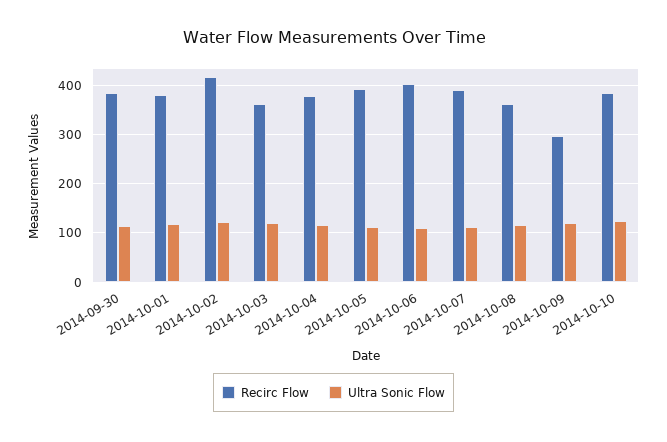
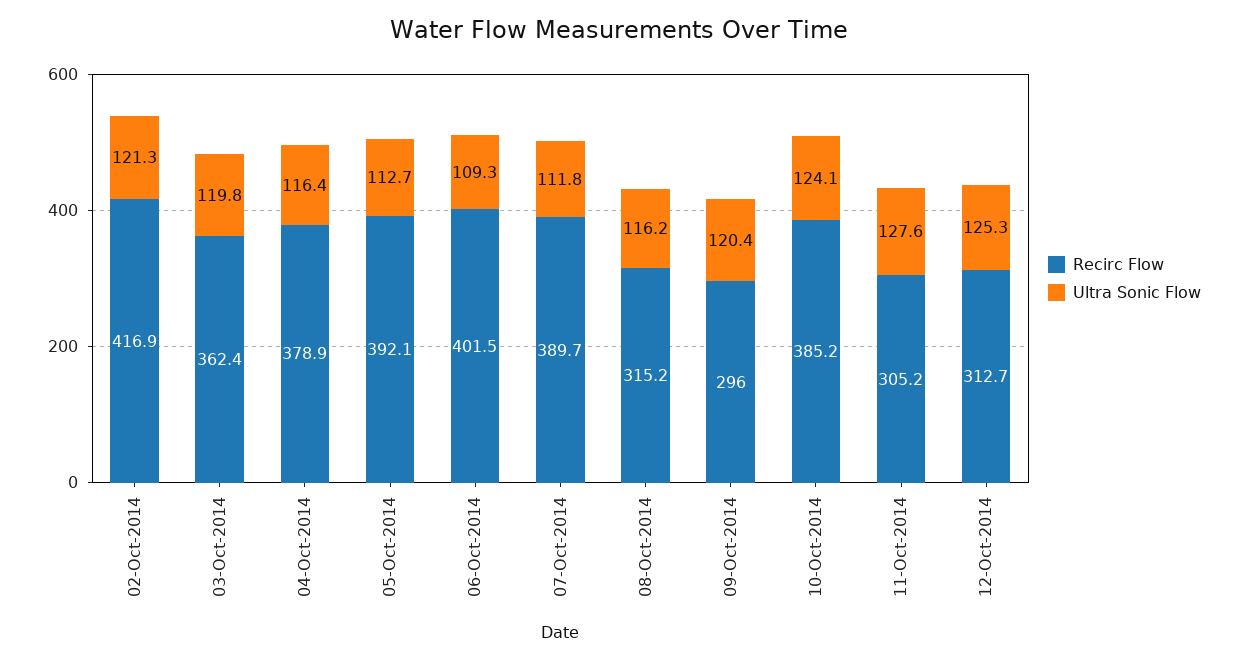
Recirc Flow, 2014-09-30: 380 -> none
Ultra Sonic Flow, 2014-09-30: 120 -> none
Recirc Flow, 2014-10-01: 380 -> none
Ultra Sonic Flow, 2014-10-01: 120 -> none
Recirc Flow, 2014-10-08: 360 -> 315.2
Recirc Flow, 11-Oct-2014: none -> 305.2
Ultra Sonic Flow, 11-Oct-2014: none -> 127.6
Recirc Flow, 12-Oct-2014: none -> 312.7
Ultra Sonic Flow, 12-Oct-2014: none -> 125.3

